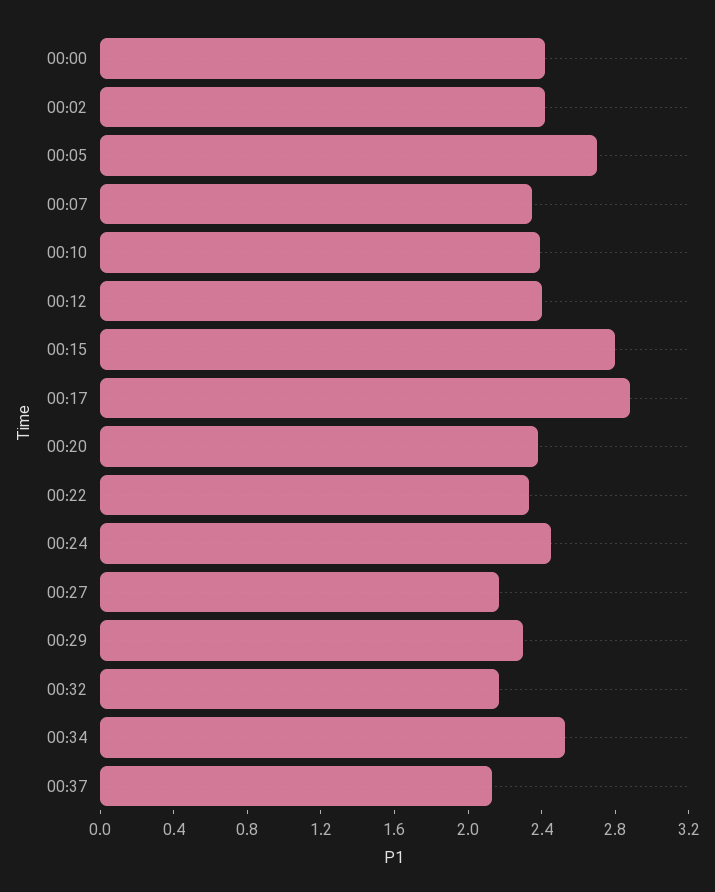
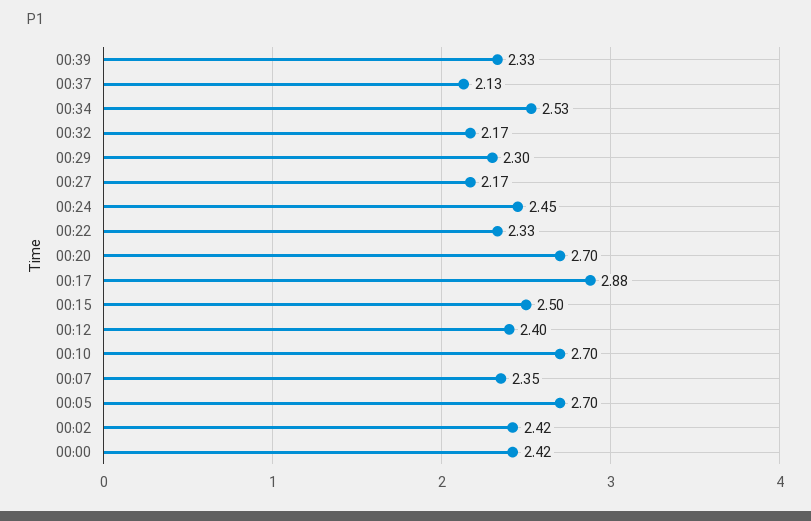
00:10: 2.4 -> 2.7
00:15: 2.8 -> 2.5
00:20: 2.4 -> 2.7
00:39: none -> 2.33

